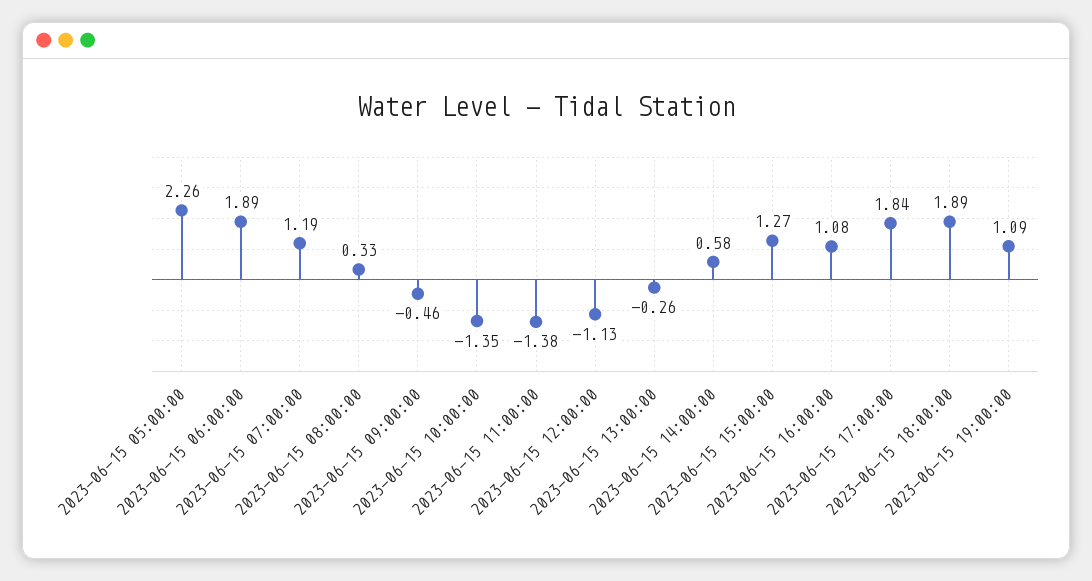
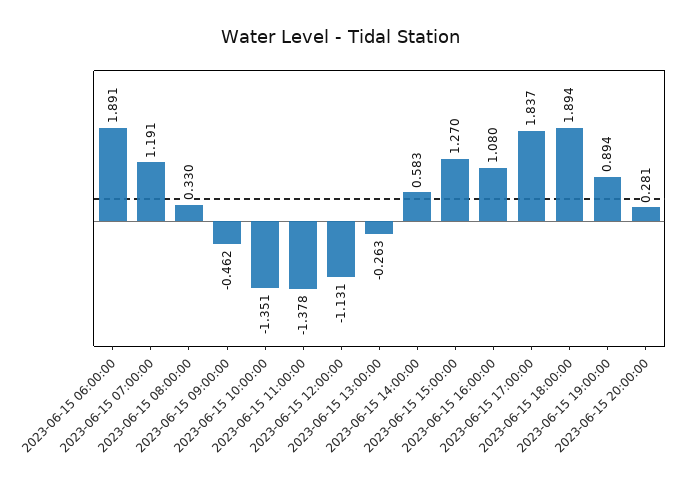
2023-06-15 05:00:00: 2.26 -> none
2023-06-15 19:00:00: 1.09 -> 0.894
2023-06-15 20:00:00: none -> 0.281

